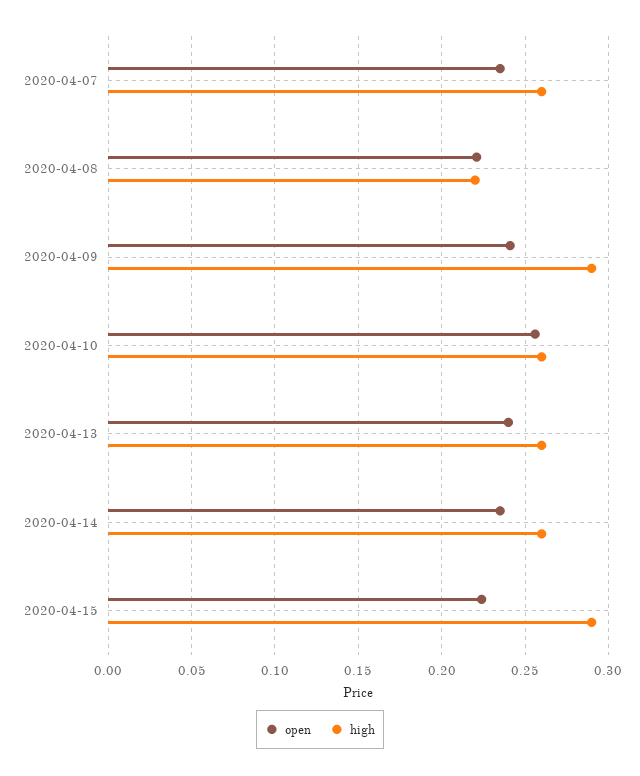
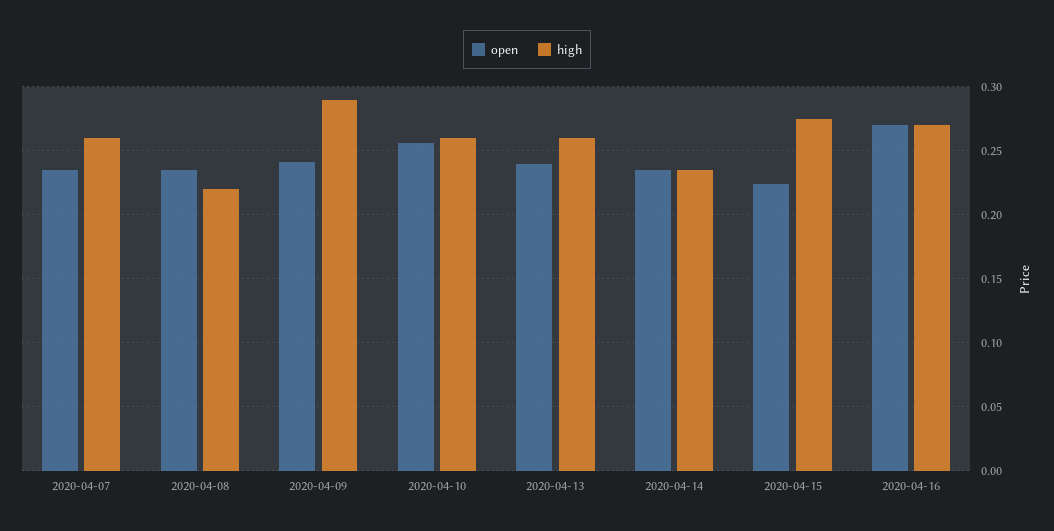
open, 2020-04-08: 0.22 -> 0.235
high, 2020-04-14: 0.26 -> 0.235
high, 2020-04-15: 0.29 -> 0.275
open, 2020-04-16: none -> 0.27
high, 2020-04-16: none -> 0.27

